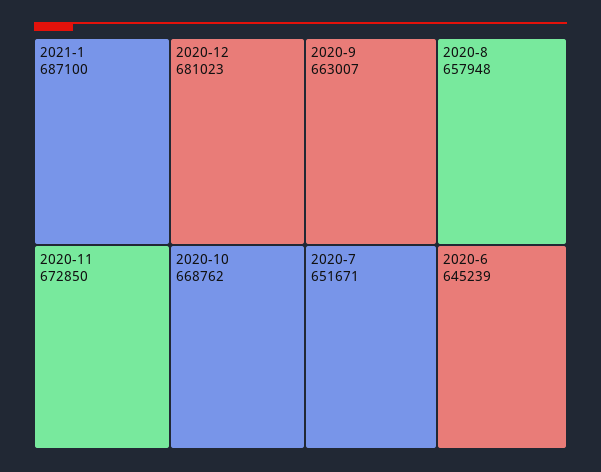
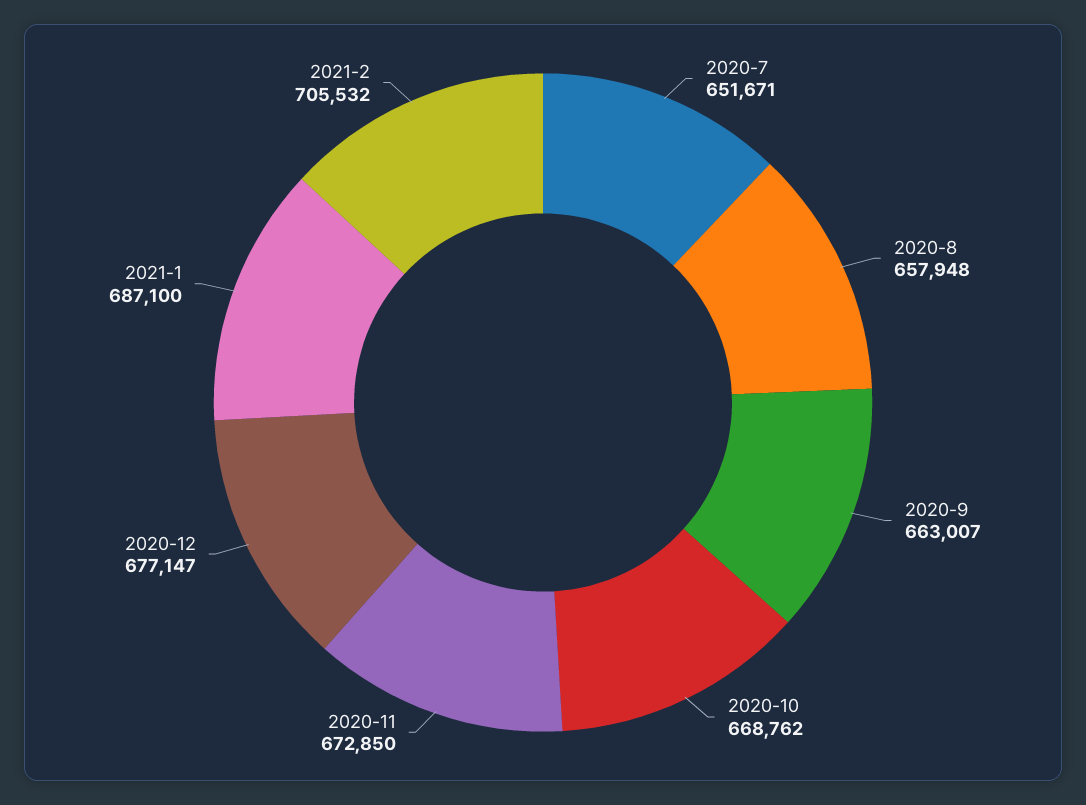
2020-12: 681023 -> 677147
2020-6: 645239 -> none
2021-2: none -> 705532

